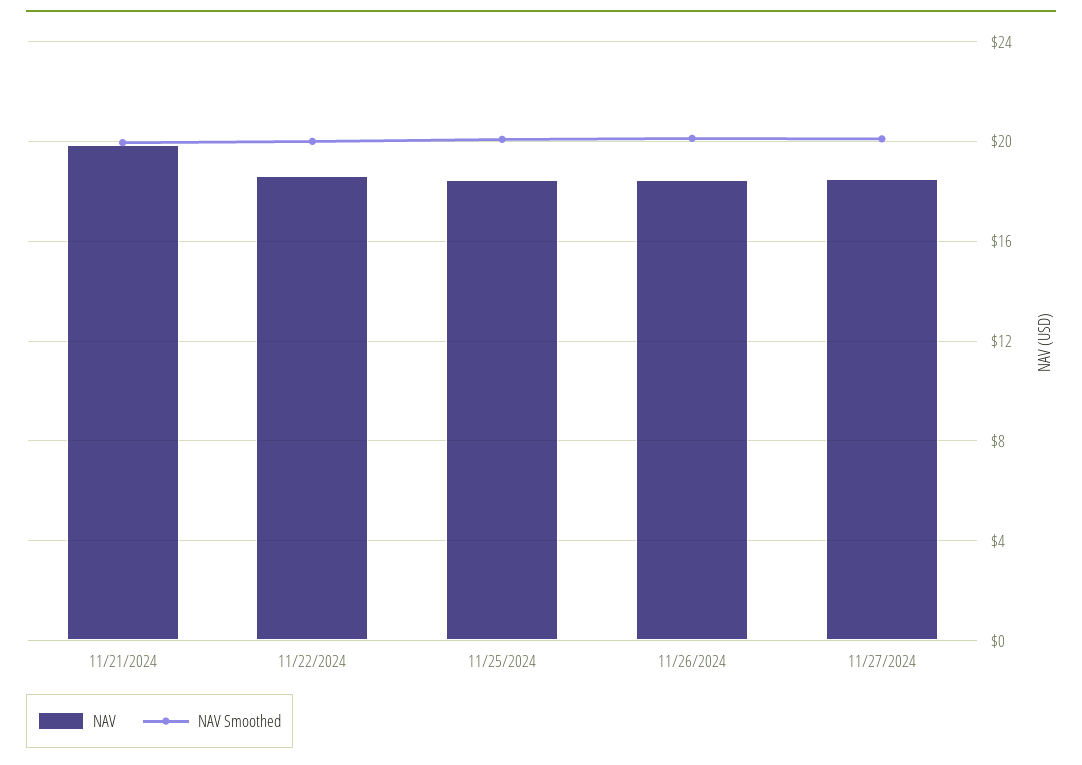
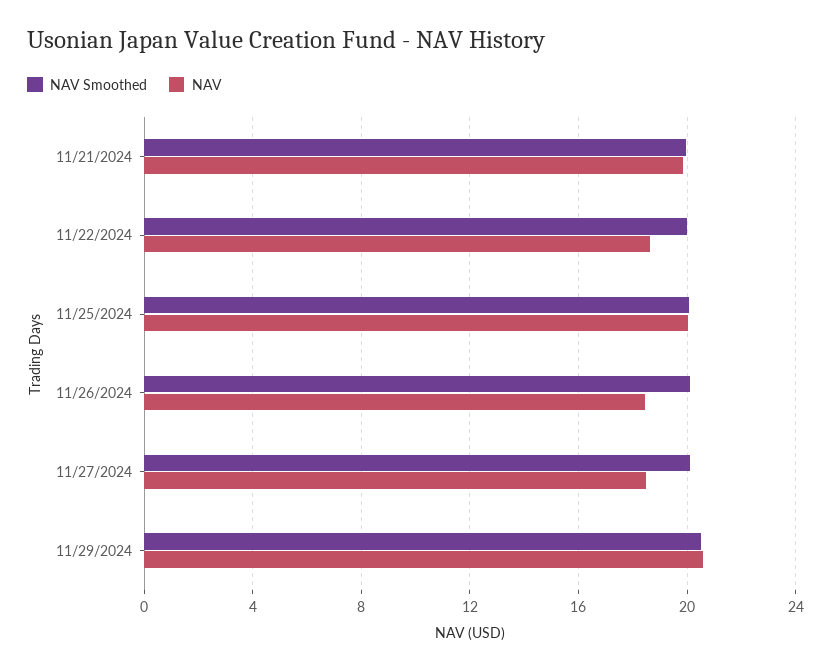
NAV, 11/25/2024: 18.5 -> 20
NAV Smoothed, 11/29/2024: none -> 20.5
NAV, 11/29/2024: none -> 20.5

